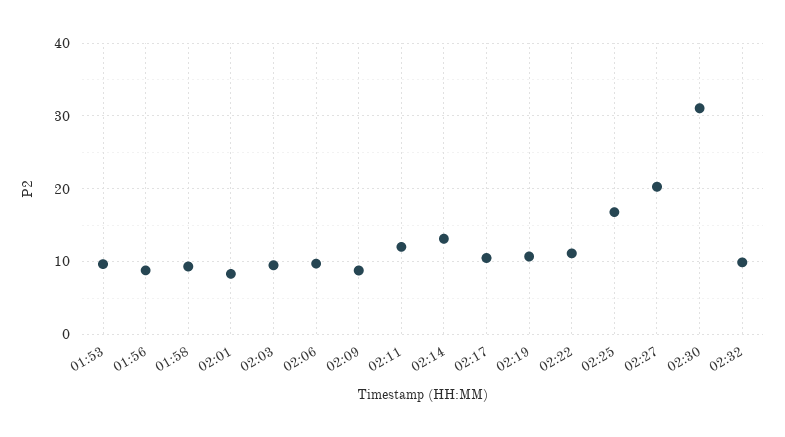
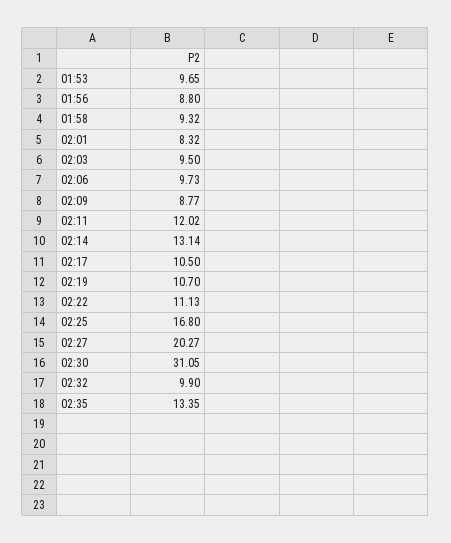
02:35: none -> 13.35

